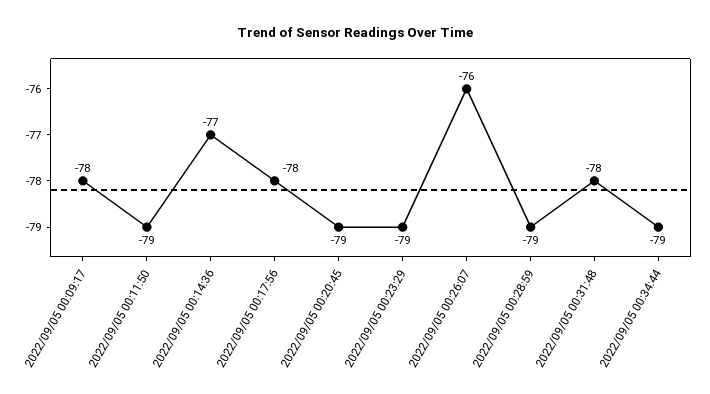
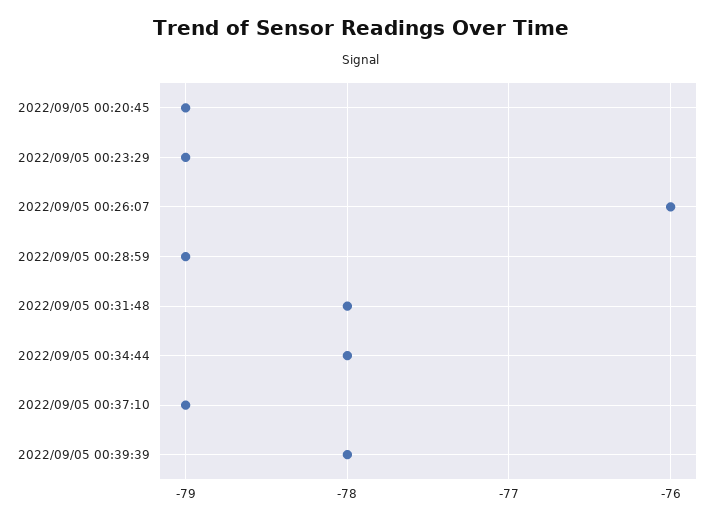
2022/09/05 00:09:17: -78 -> none
2022/09/05 00:11:50: -79 -> none
2022/09/05 00:14:36: -77 -> none
2022/09/05 00:17:56: -78 -> none
2022/09/05 00:34:44: -79 -> -78
2022/09/05 00:37:10: none -> -79
2022/09/05 00:39:39: none -> -78

